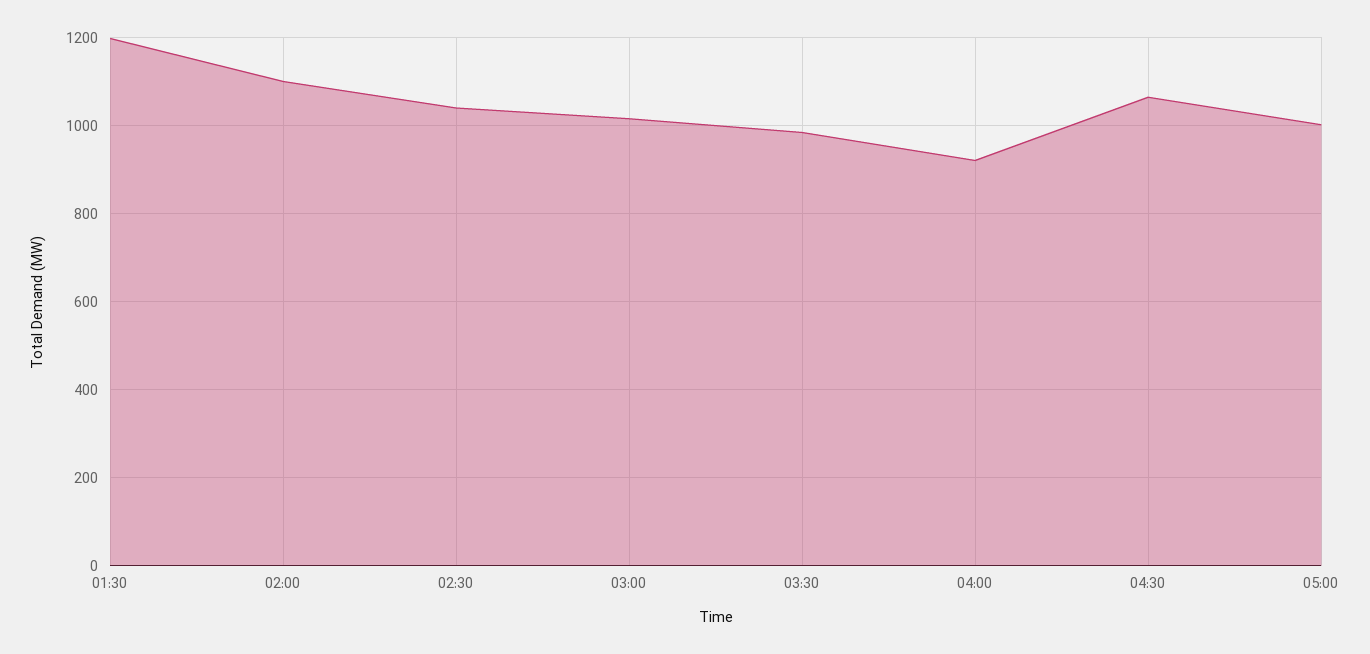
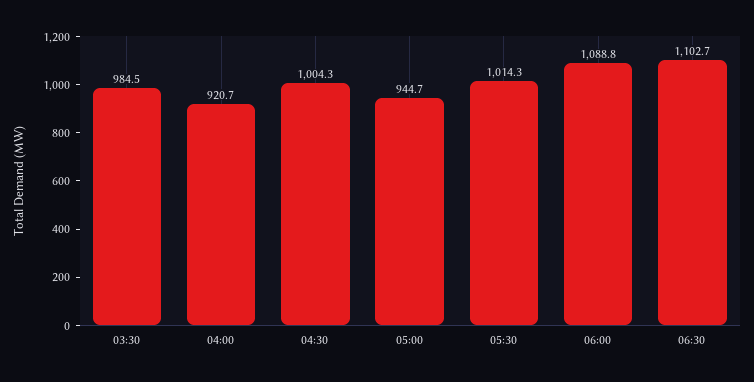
01:30: 1200 -> none
02:00: 1100 -> none
02:30: 1040 -> none
03:00: 1020 -> none
04:30: 1060 -> 1004.3
05:00: 1000 -> 944.7
05:30: none -> 1014.3
06:00: none -> 1088.8
06:30: none -> 1102.7

